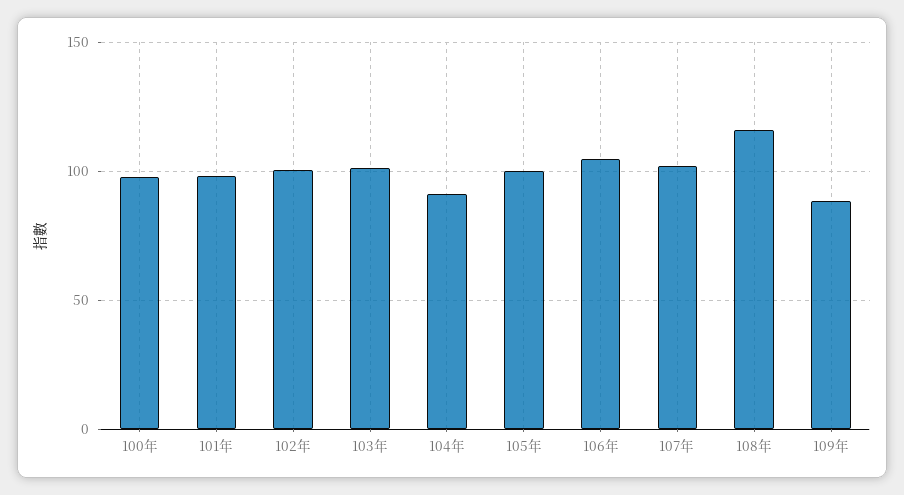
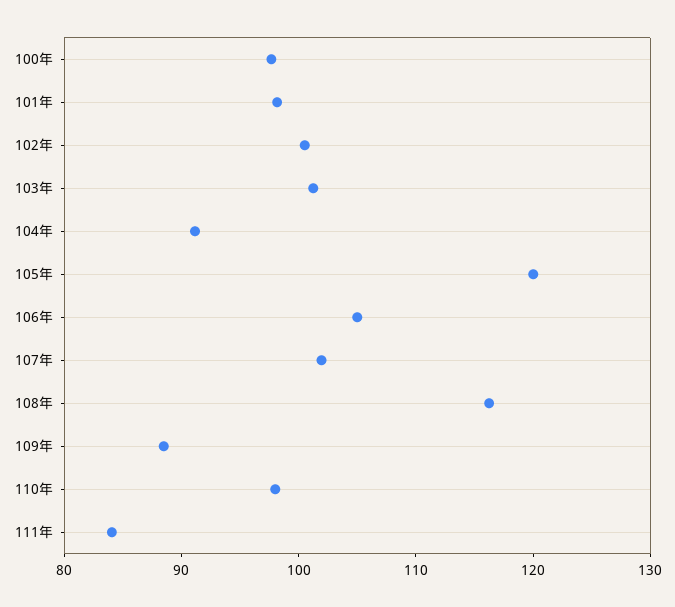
105年: 100 -> 120
110年: none -> 98
111年: none -> 84

